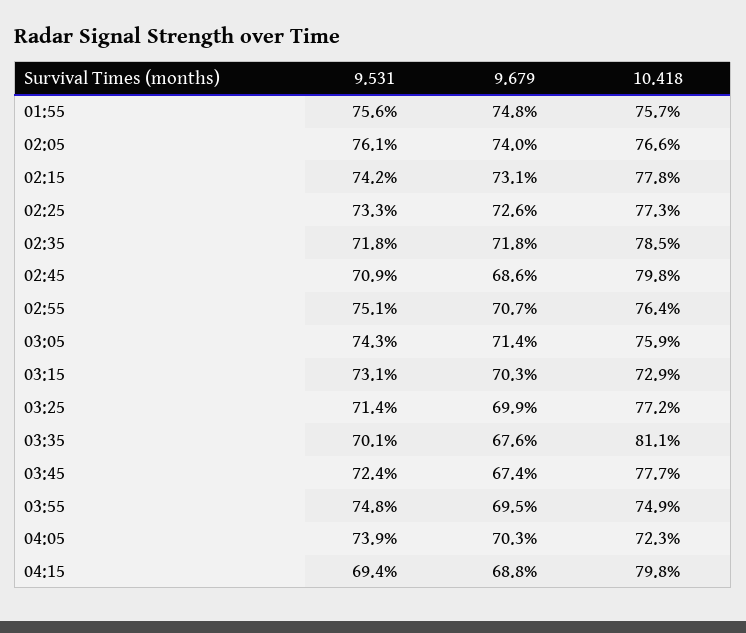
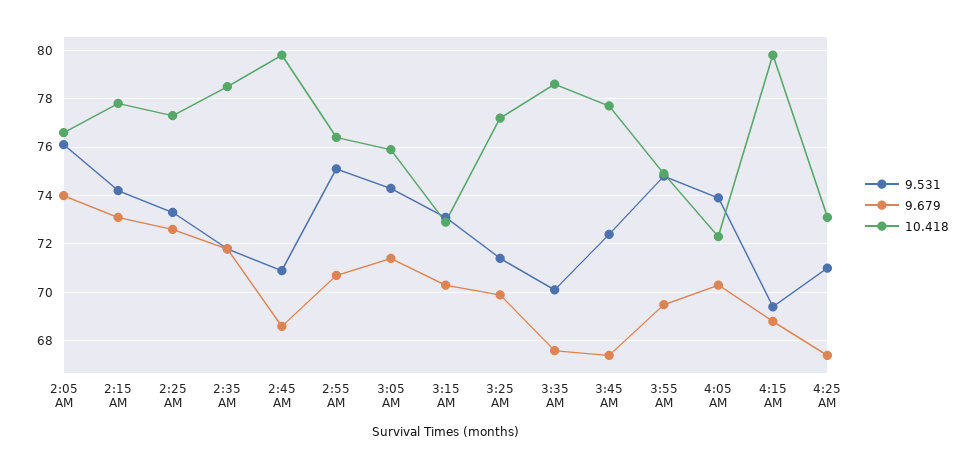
9.531, 01:55: 75.6 -> none
9.679, 01:55: 74.8 -> none
10.418, 01:55: 75.7 -> none
10.418, 03:35: 81.1 -> 78.5
9.531, 4:25 AM: none -> 71
9.679, 4:25 AM: none -> 67.5
10.418, 4:25 AM: none -> 73

